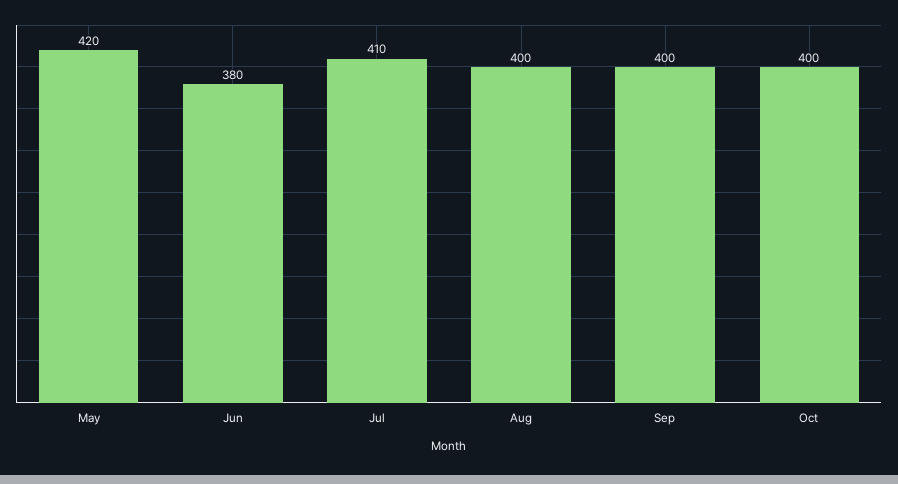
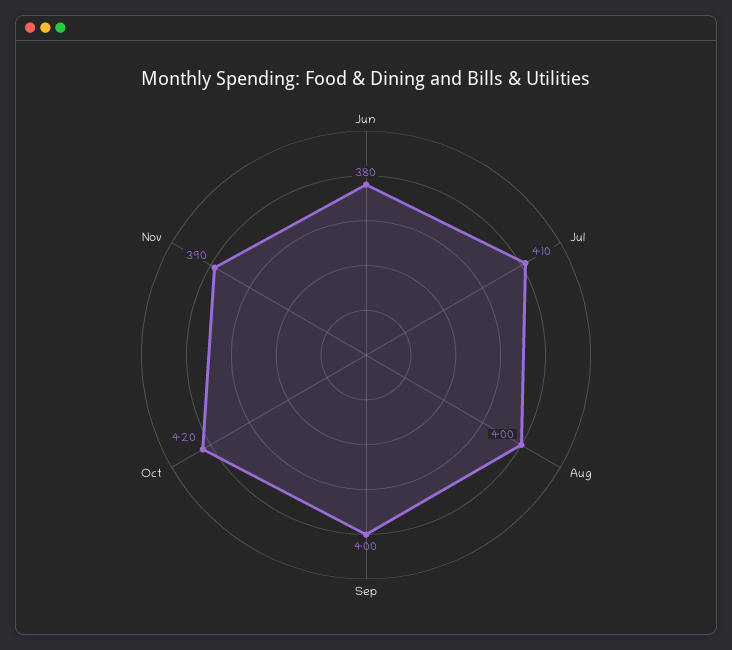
May: 420 -> none
Oct: 400 -> 420
Nov: none -> 390

